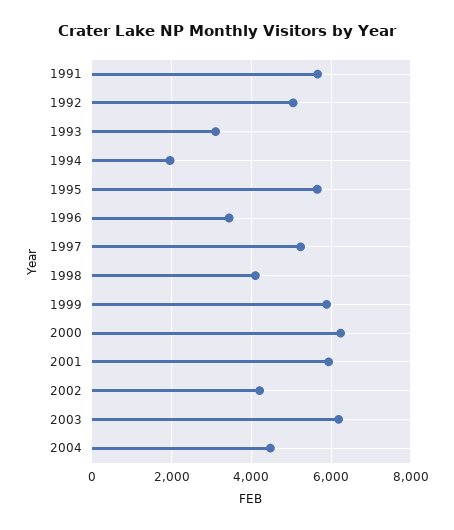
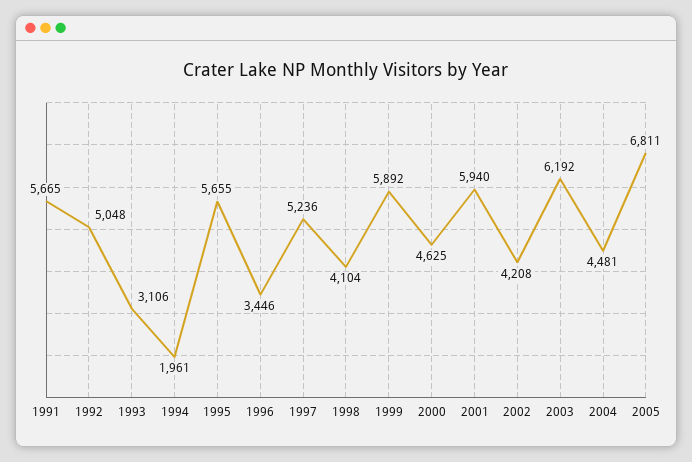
2000: 6200 -> 4625
2005: none -> 6811

